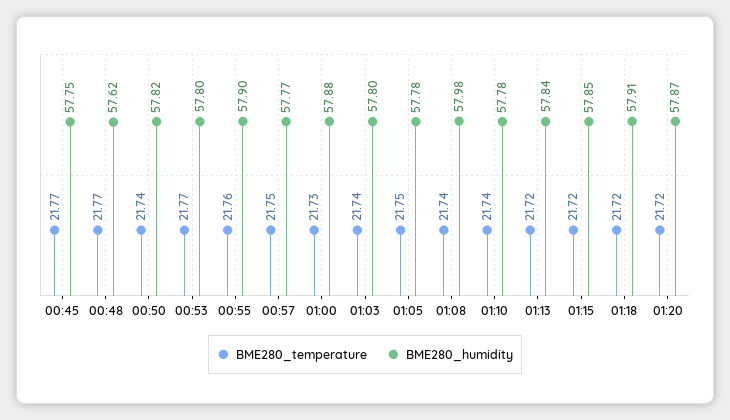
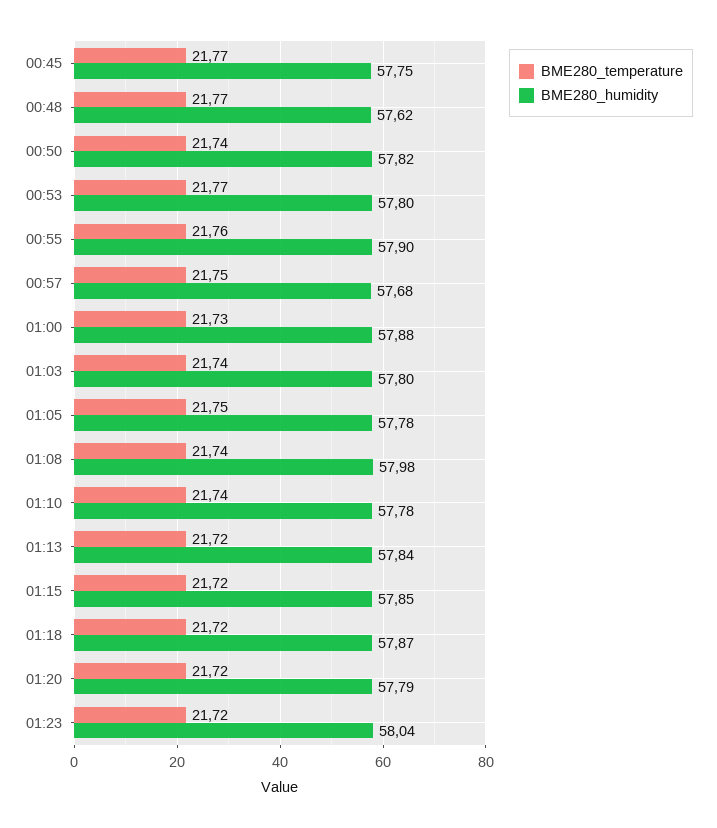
BME280_humidity, 00:57: 57.77 -> 57.68
BME280_humidity, 01:18: 57.91 -> 57.87
BME280_humidity, 01:20: 57.87 -> 57.79
BME280_temperature, 01:23: none -> 21.72
BME280_humidity, 01:23: none -> 58.04

